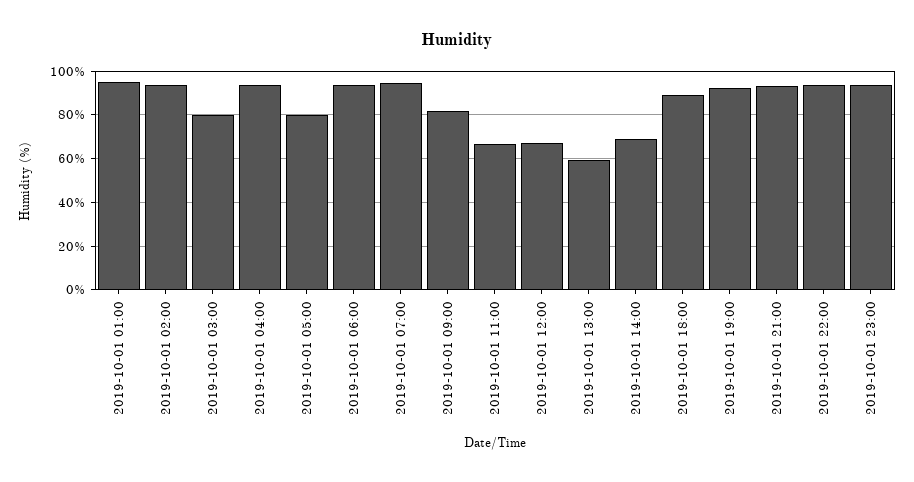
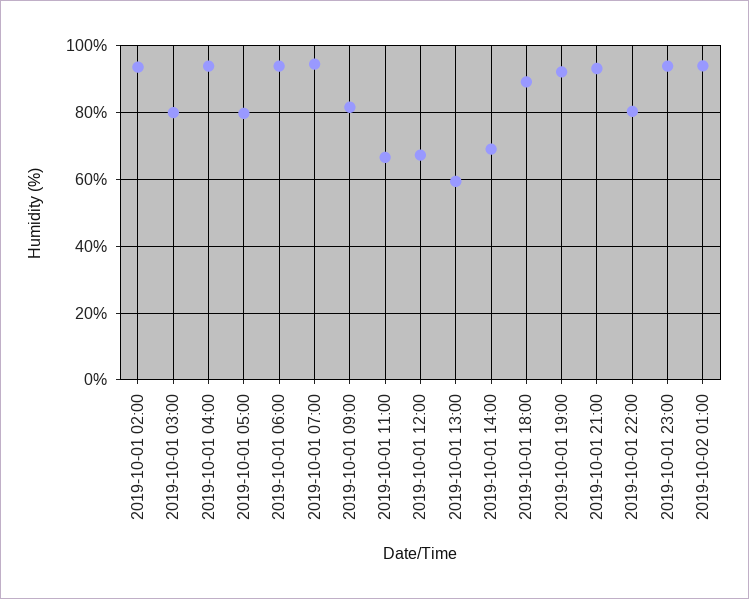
2019-10-01 01:00: 95 -> none
2019-10-01 22:00: 95 -> 80
2019-10-02 01:00: none -> 94

